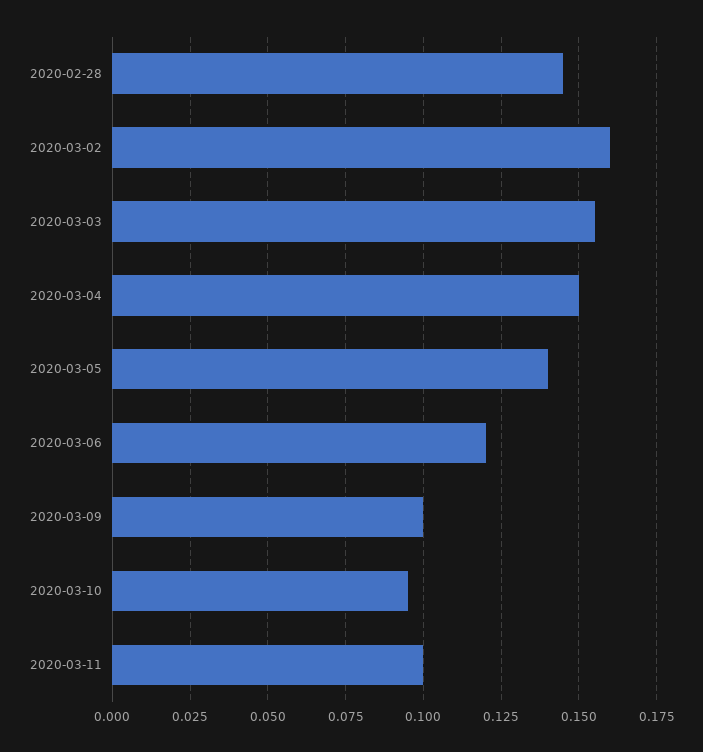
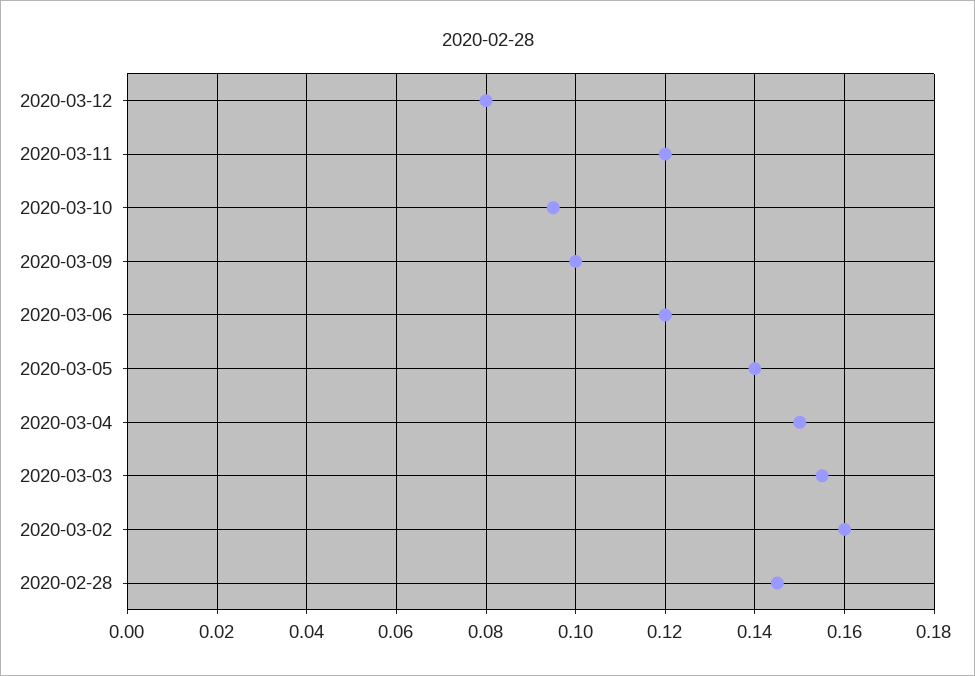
2020-03-11: 0.1 -> 0.12
2020-03-12: none -> 0.08

